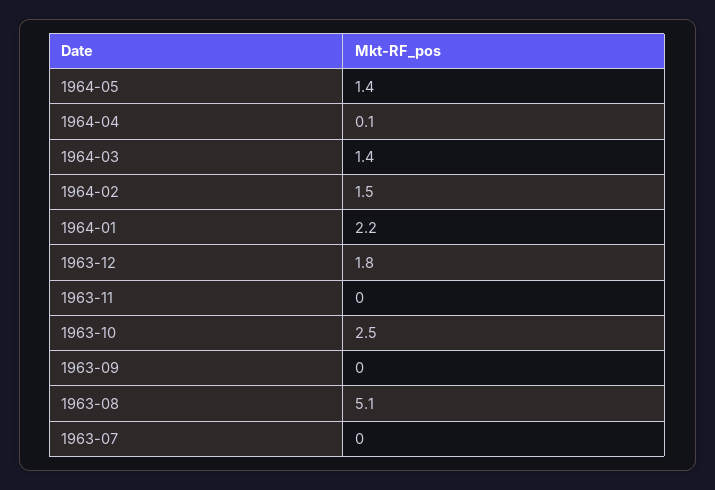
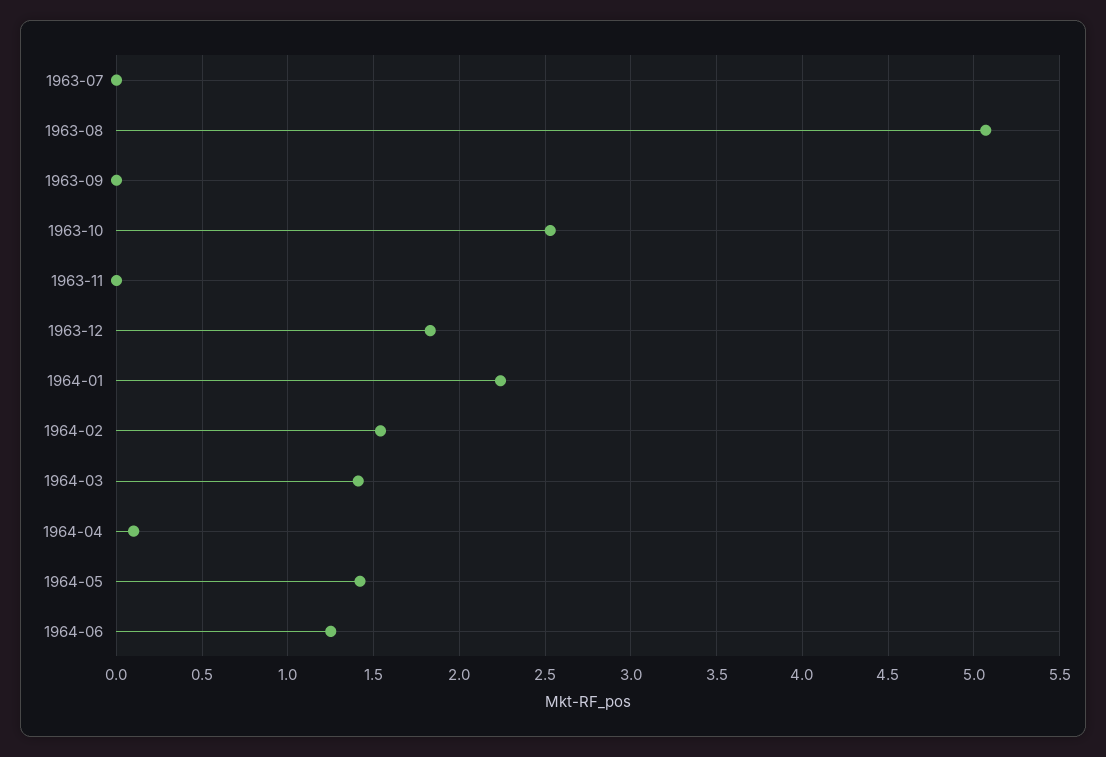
1964-06: none -> 1.25

